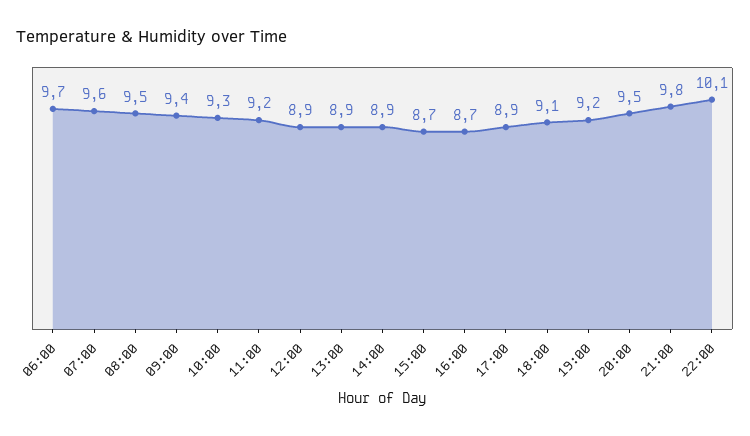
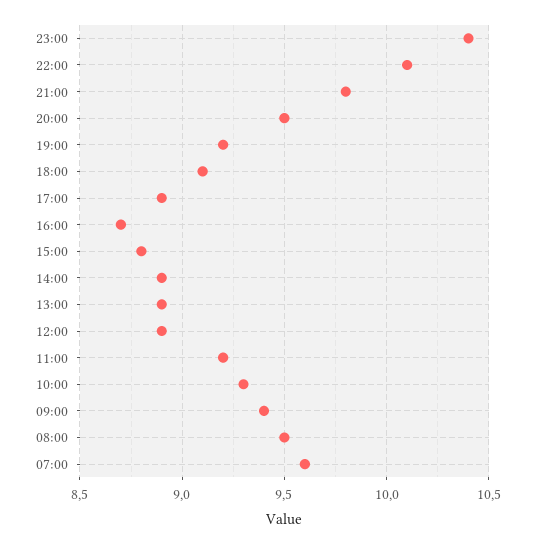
06:00: 9.7 -> none
15:00: 8.7 -> 8.8
23:00: none -> 10.4

